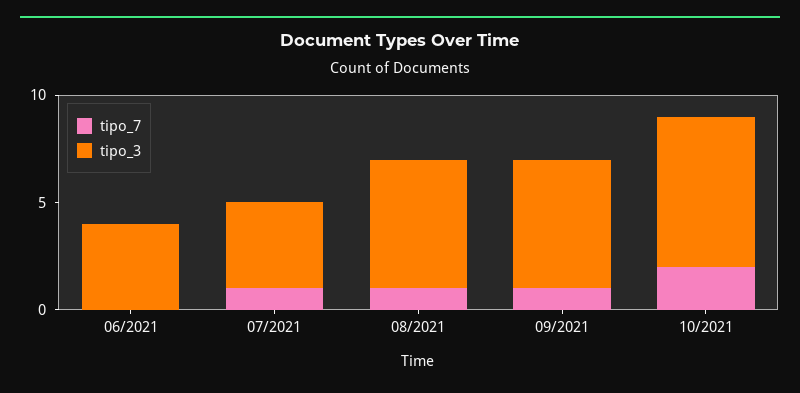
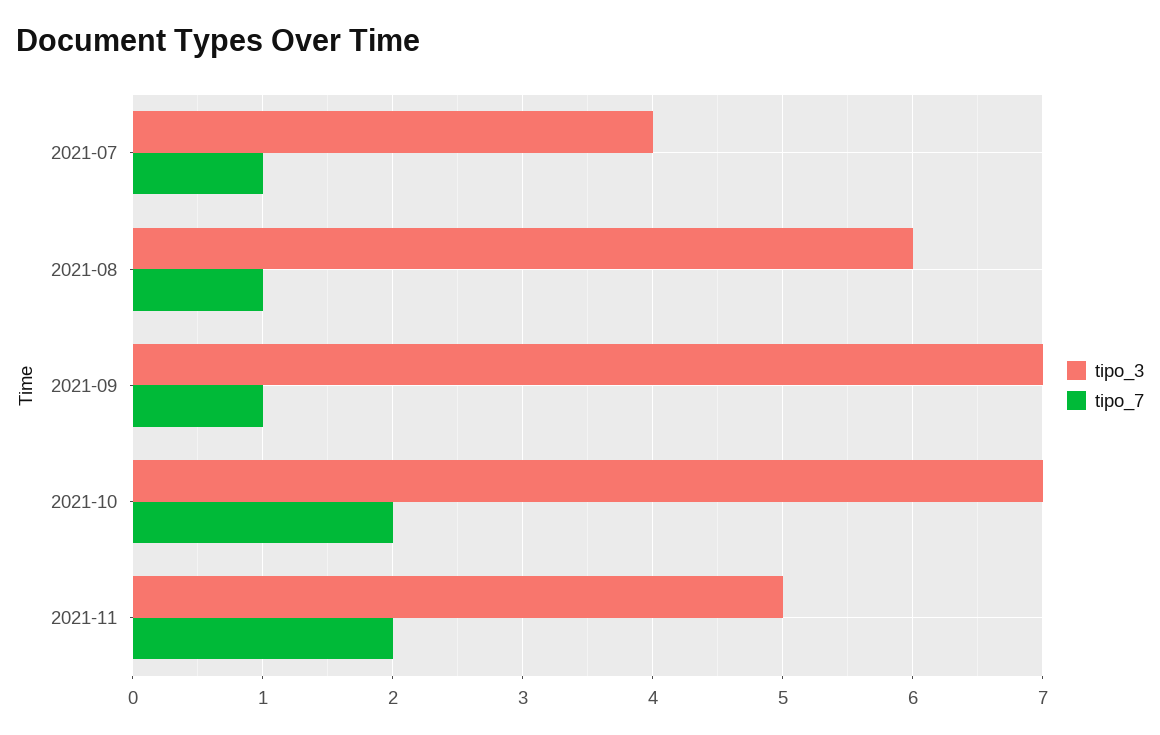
tipo_7, 06/2021: 0 -> none
tipo_3, 06/2021: 4 -> none
tipo_3, 09/2021: 6 -> 7
tipo_3, 2021-11: none -> 5
tipo_7, 2021-11: none -> 2

